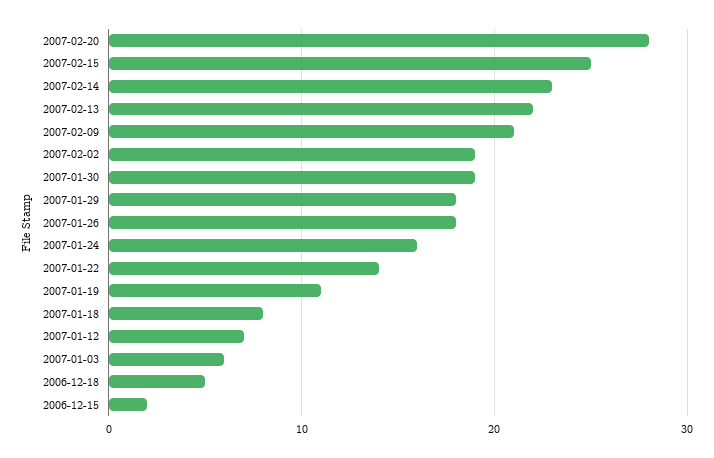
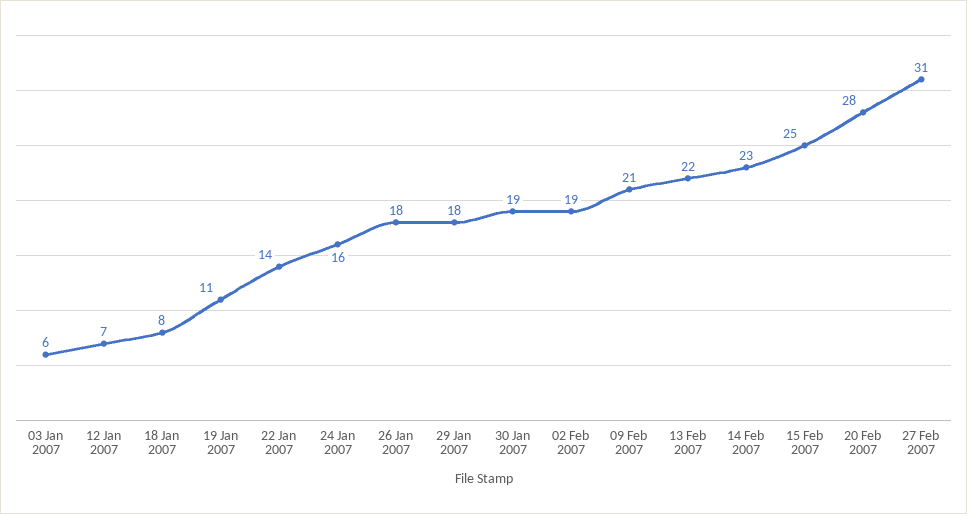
2006-12-18: 5 -> none
2006-12-15: 2 -> none
27 Feb 2007: none -> 31

